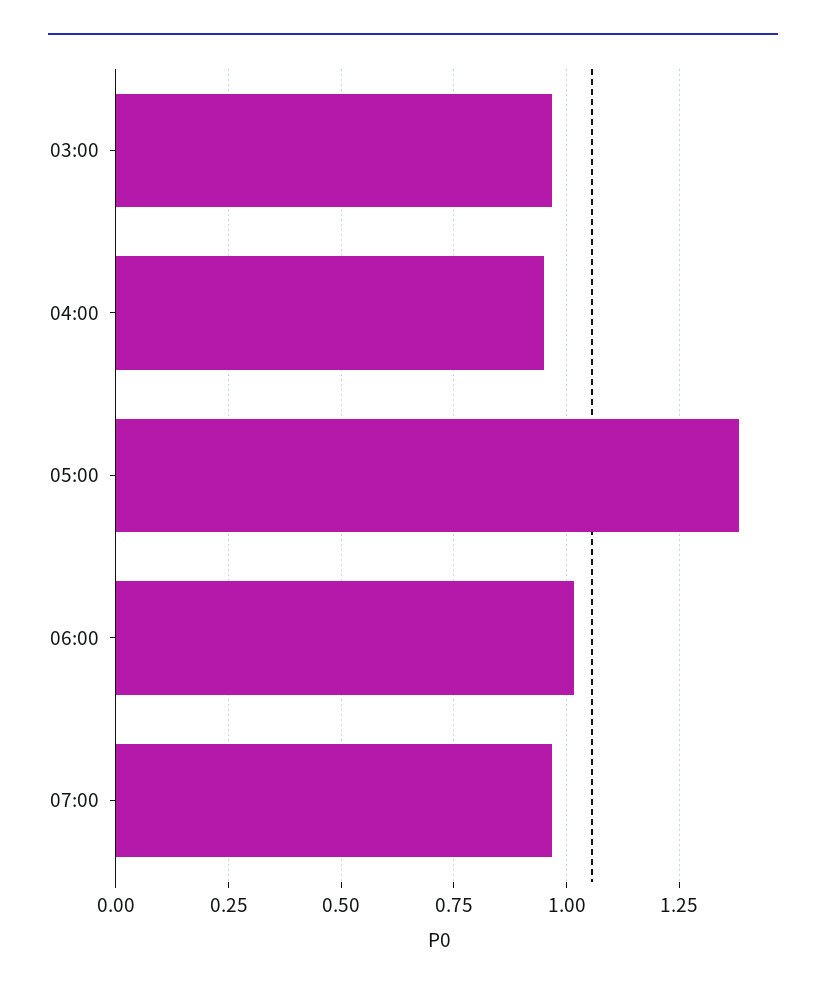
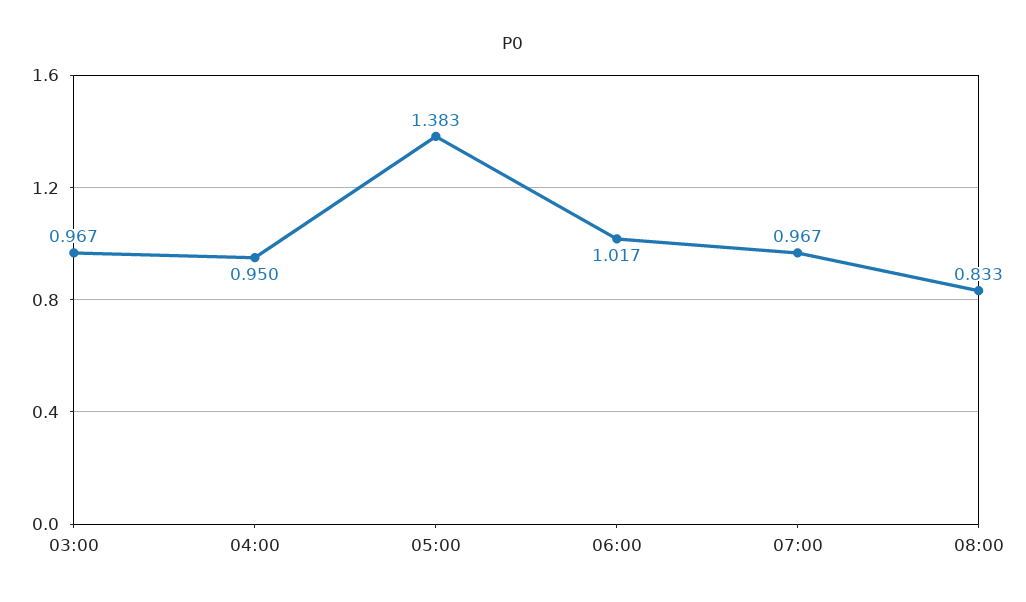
08:00: none -> 0.833

